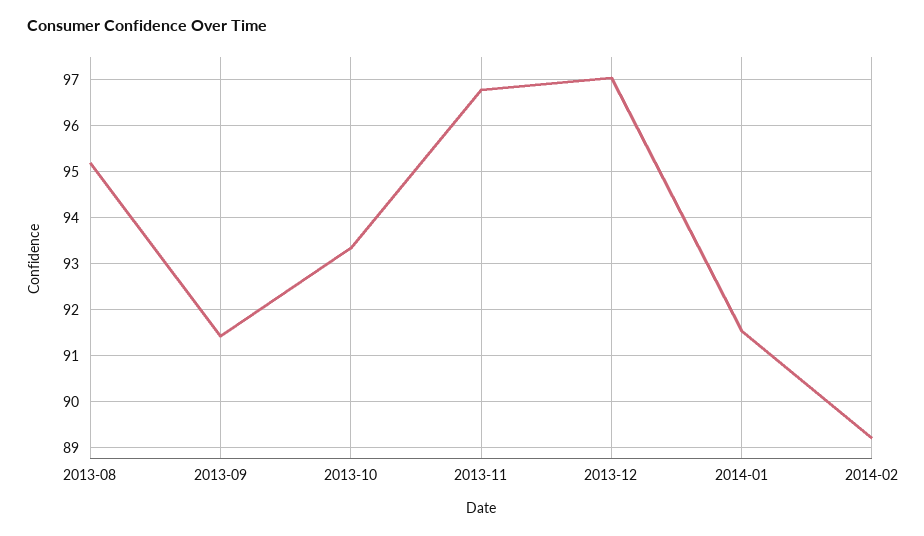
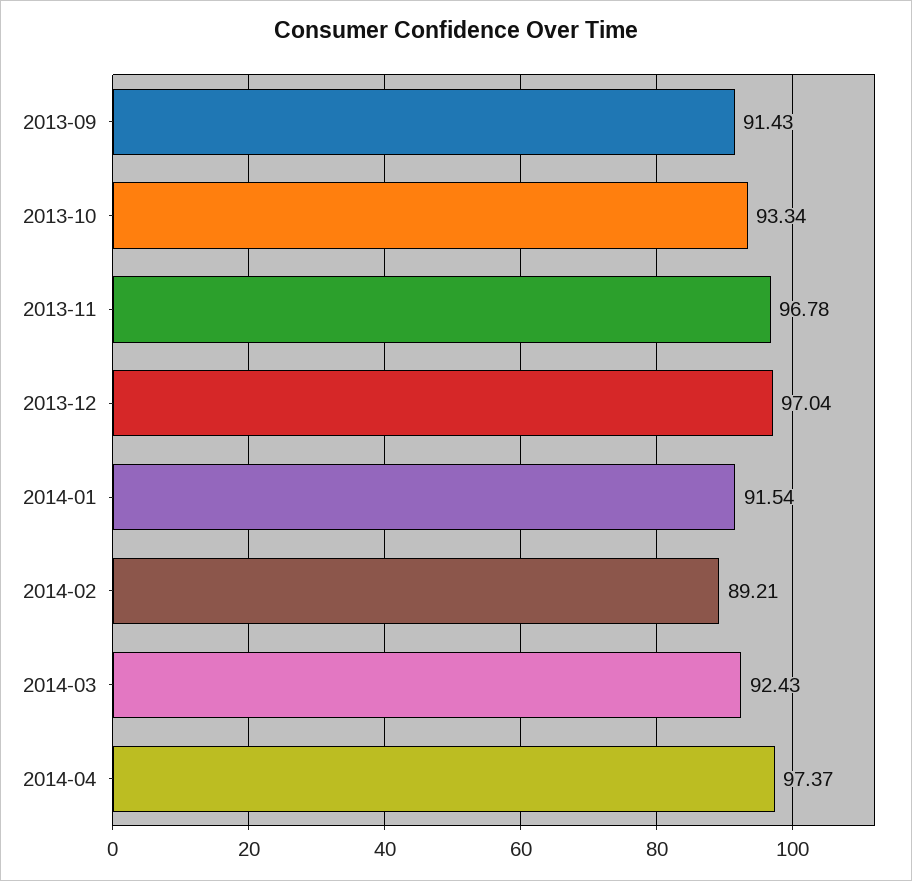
2013-08: 95.2 -> none
2014-03: none -> 92.43
2014-04: none -> 97.37

